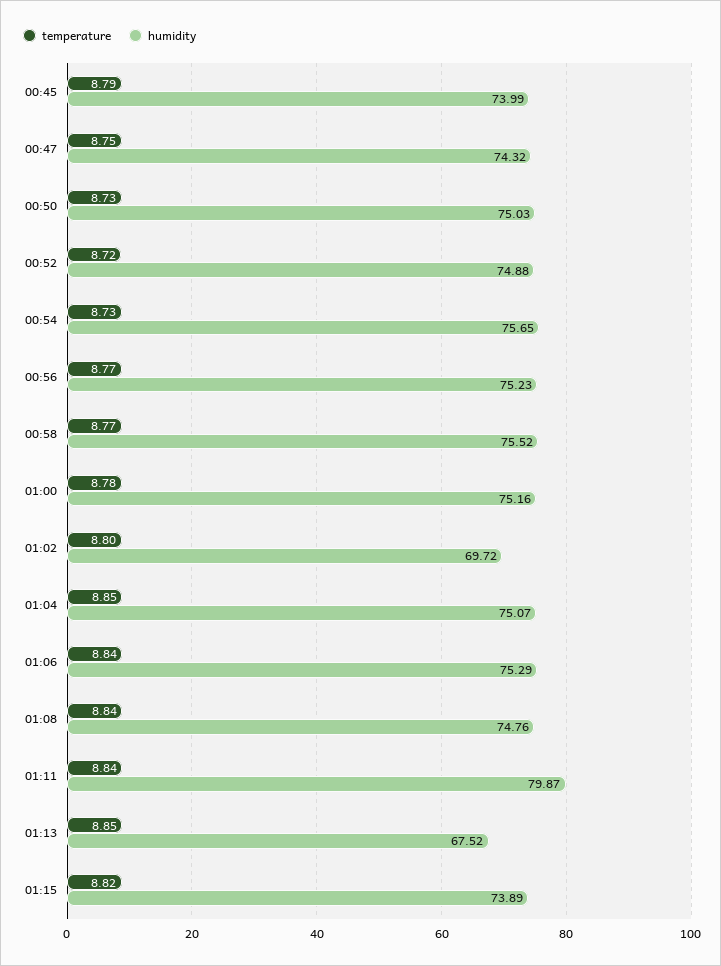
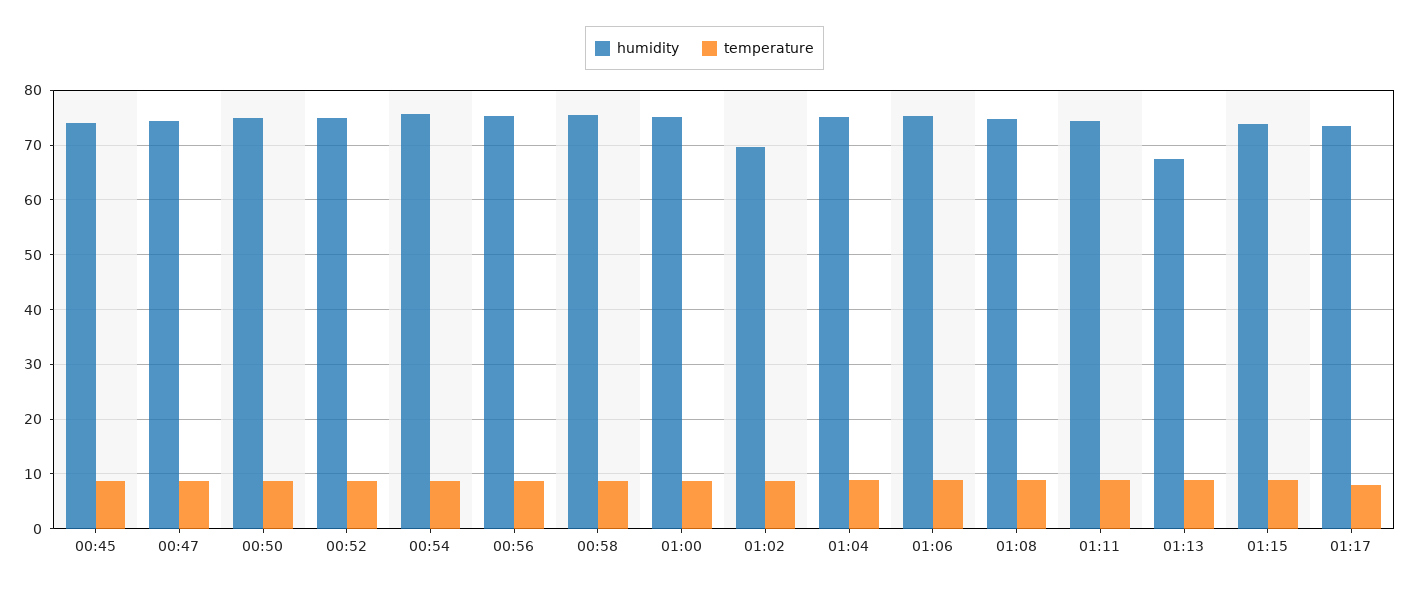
humidity, 01:11: 79.87 -> 74
humidity, 01:17: none -> 74
temperature, 01:17: none -> 8

